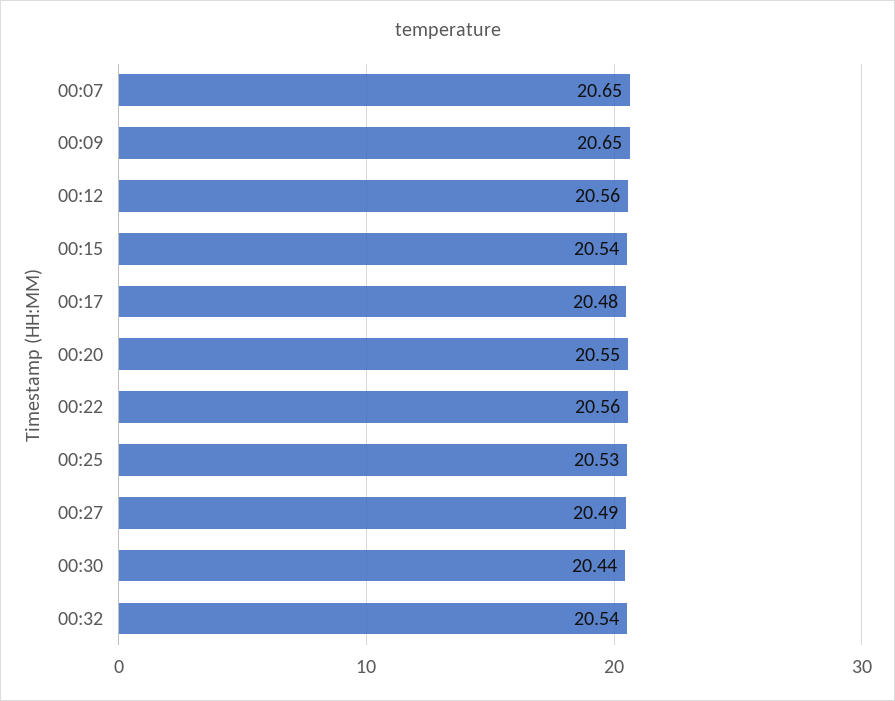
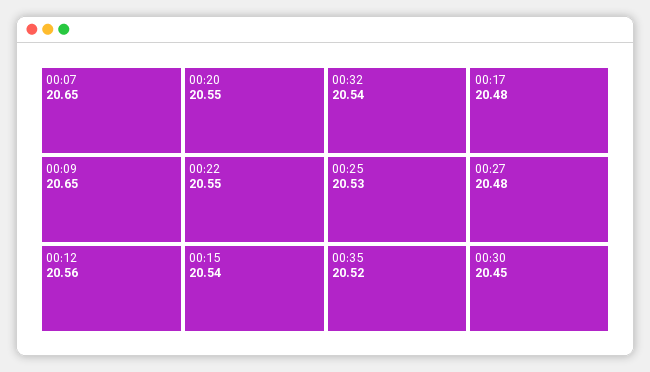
00:22: 20.56 -> 20.55
00:27: 20.49 -> 20.48
00:30: 20.44 -> 20.45
00:35: none -> 20.52

